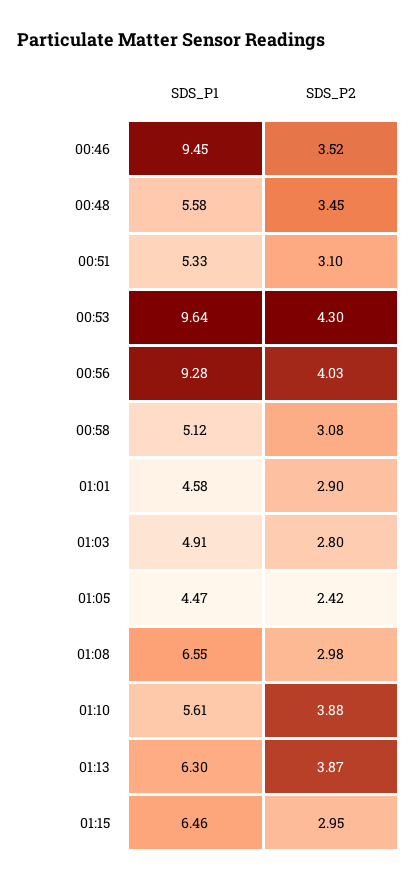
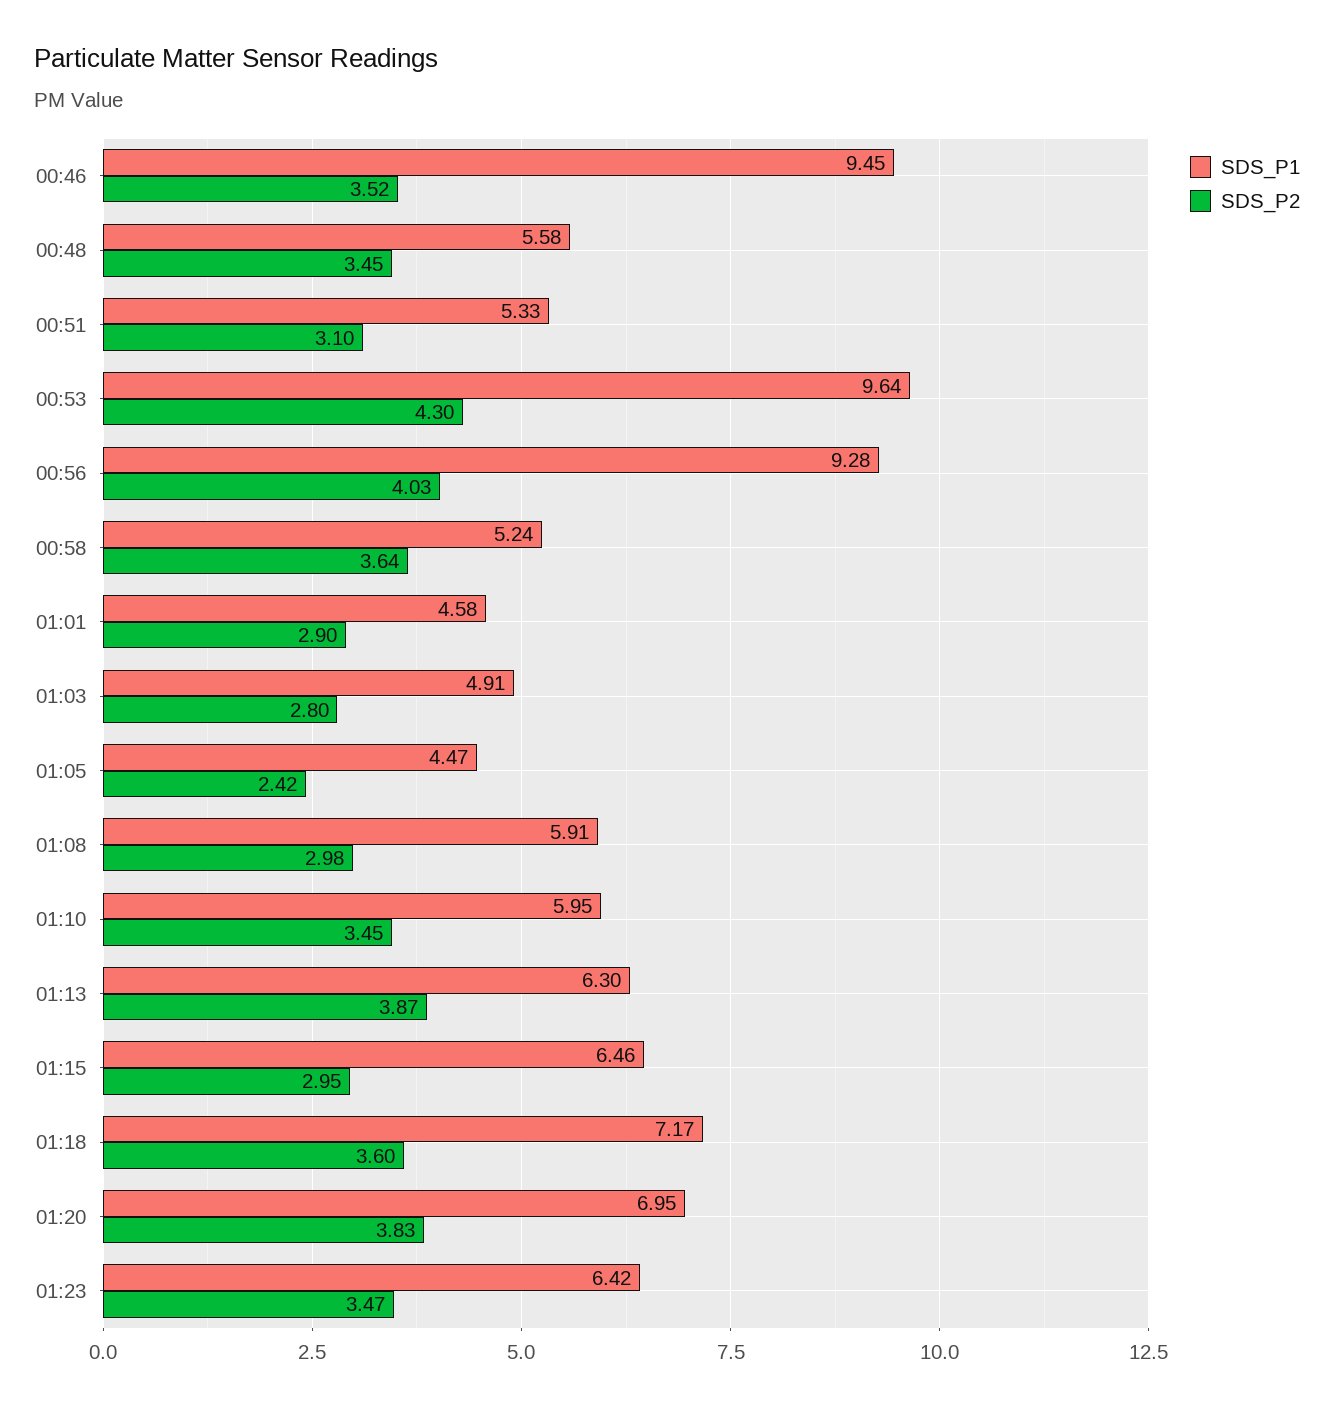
SDS_P1, 00:58: 5.12 -> 5.24
SDS_P2, 00:58: 3.08 -> 3.64
SDS_P1, 01:08: 6.55 -> 5.91
SDS_P1, 01:10: 5.61 -> 5.95
SDS_P2, 01:10: 3.88 -> 3.45
SDS_P1, 01:18: none -> 7.17
SDS_P2, 01:18: none -> 3.6
SDS_P1, 01:20: none -> 6.95
SDS_P2, 01:20: none -> 3.83
SDS_P1, 01:23: none -> 6.42
SDS_P2, 01:23: none -> 3.47

